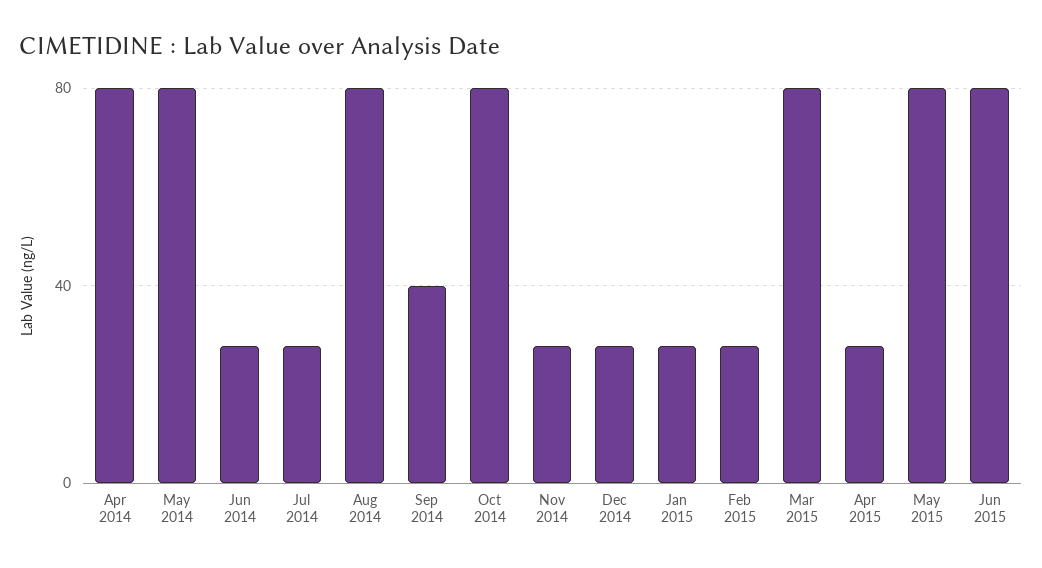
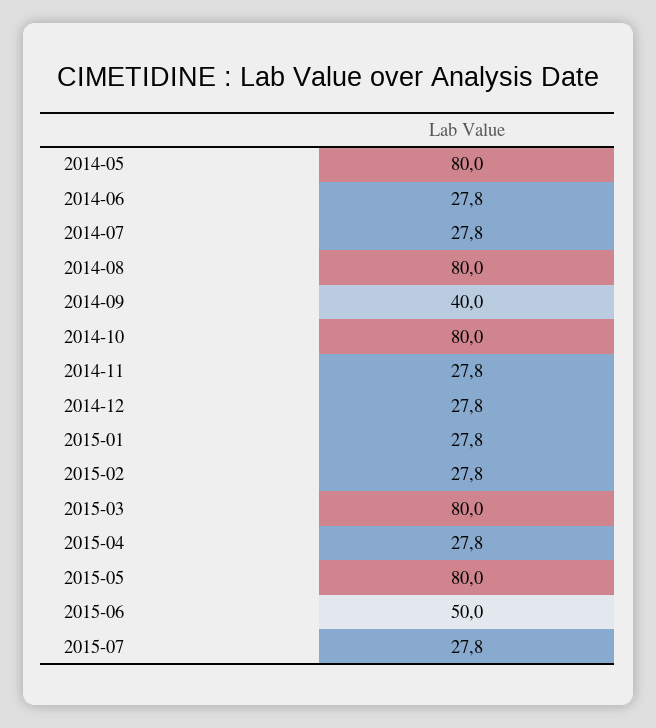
Apr 2014: 80 -> none
Jun 2015: 80 -> 50
2015-07: none -> 27.8

